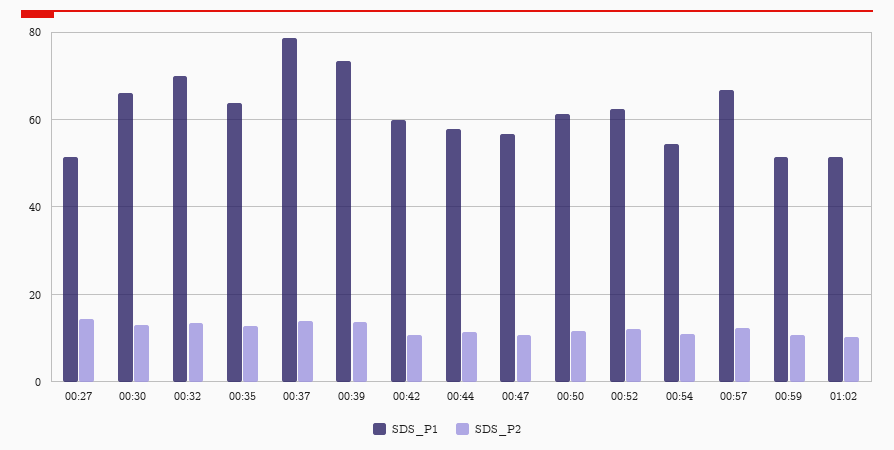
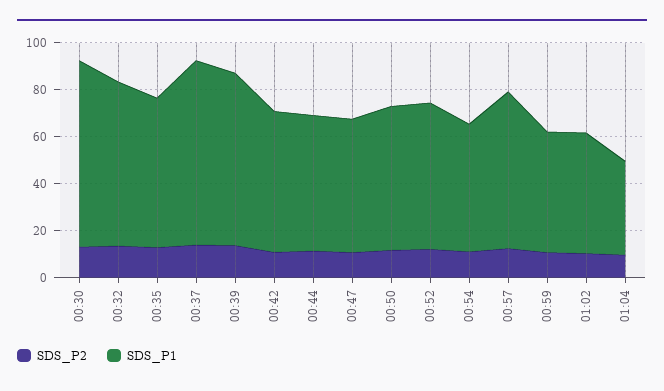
SDS_P1, 00:27: 52 -> none
SDS_P2, 00:27: 14 -> none
SDS_P1, 00:30: 66 -> 80
SDS_P2, 01:04: none -> 10
SDS_P1, 01:04: none -> 40

